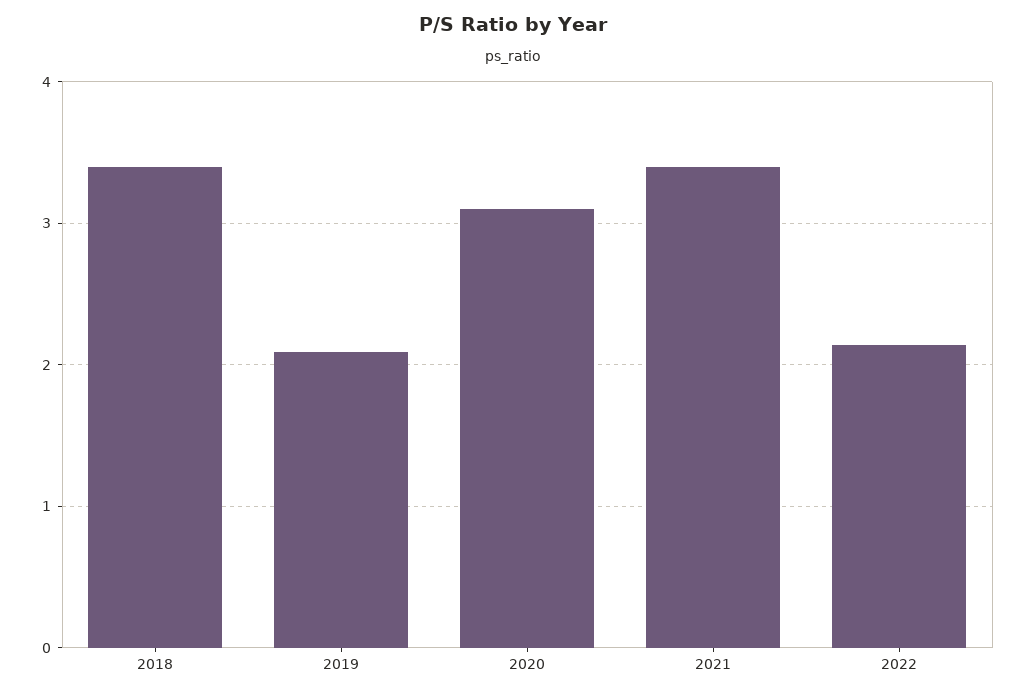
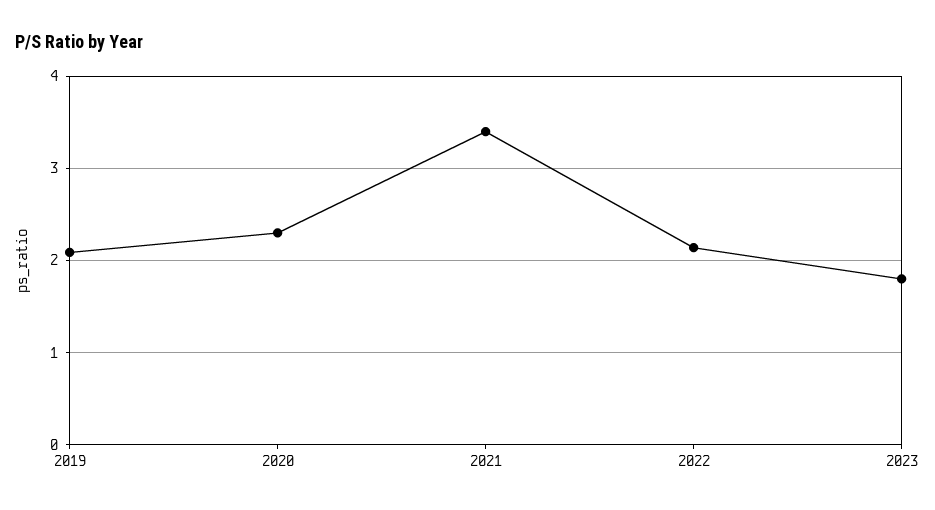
2018: 3.4 -> none
2020: 3.1 -> 2.3
2023: none -> 1.8

